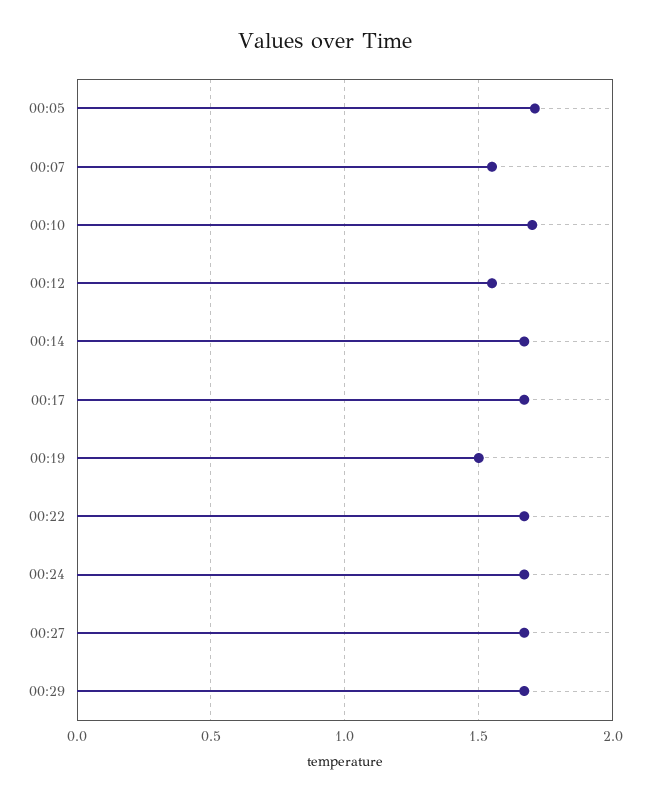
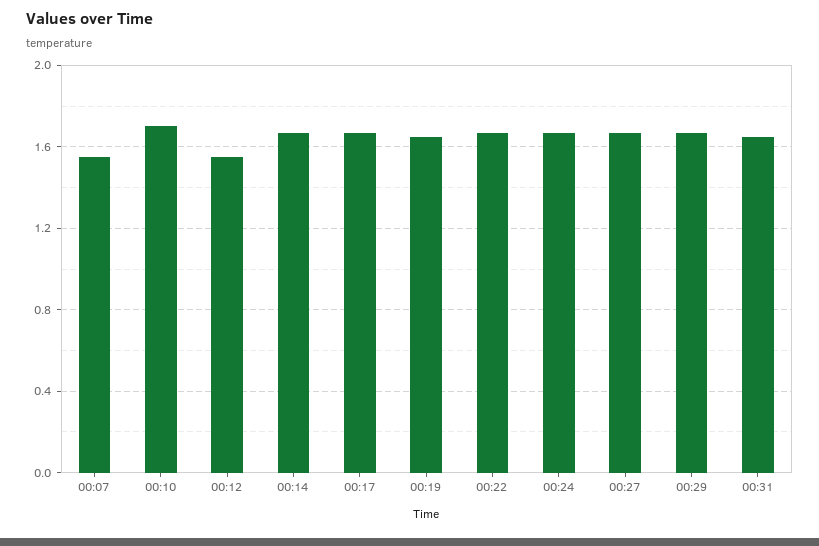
00:05: 1.7 -> none
00:19: 1.5 -> 1.65
00:31: none -> 1.65

